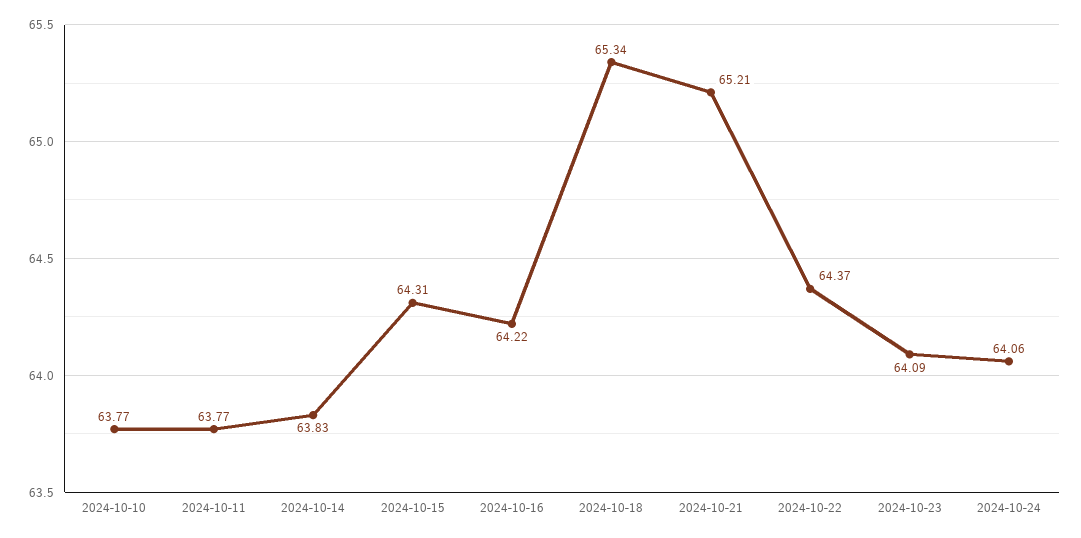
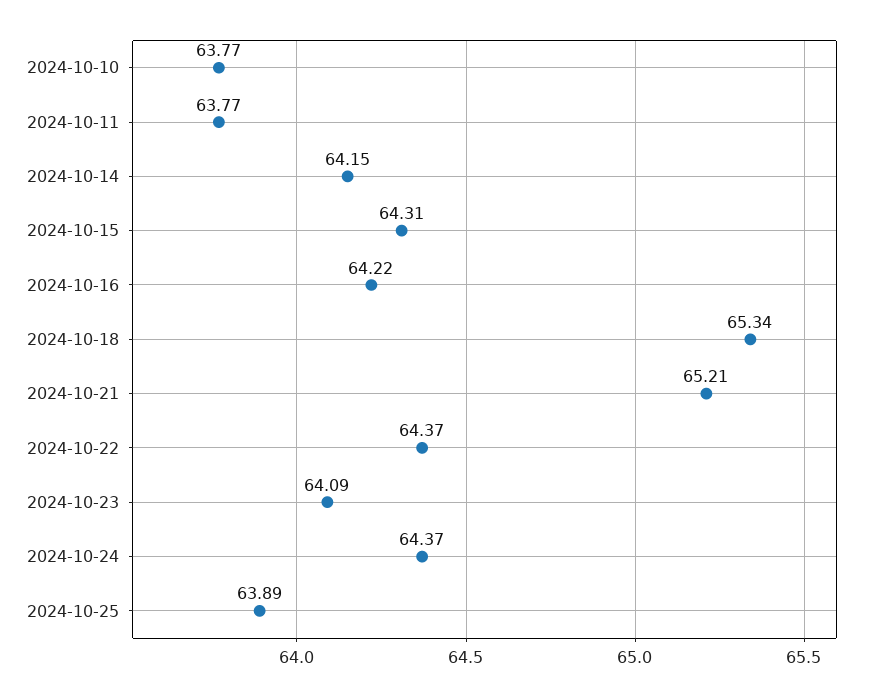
2024-10-14: 63.83 -> 64.15
2024-10-24: 64.06 -> 64.37
2024-10-25: none -> 63.89

